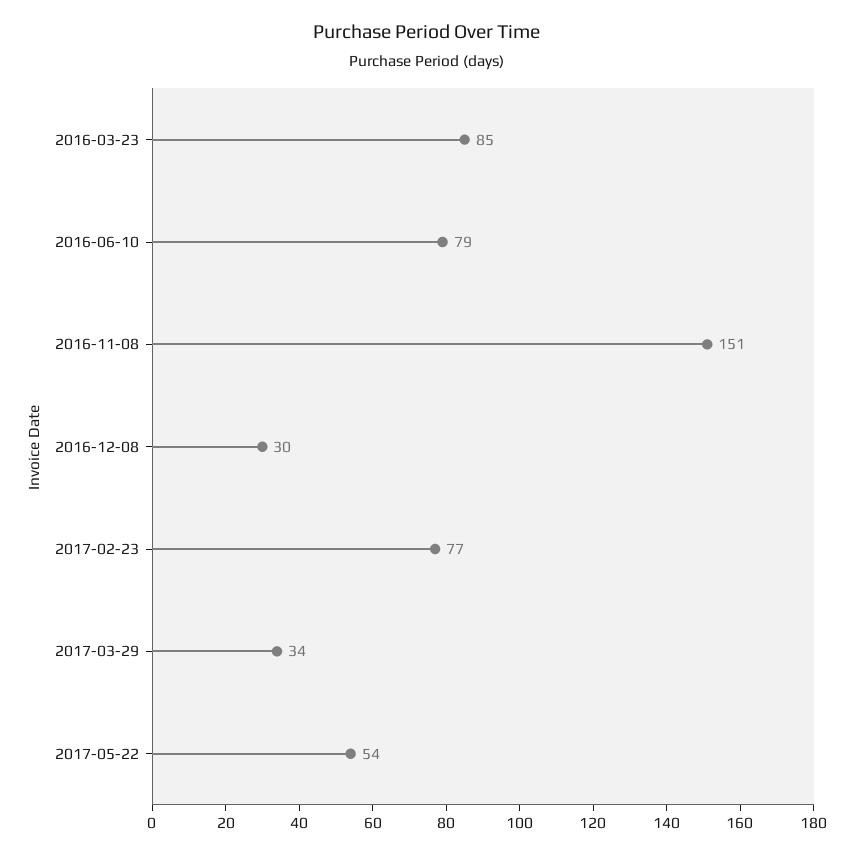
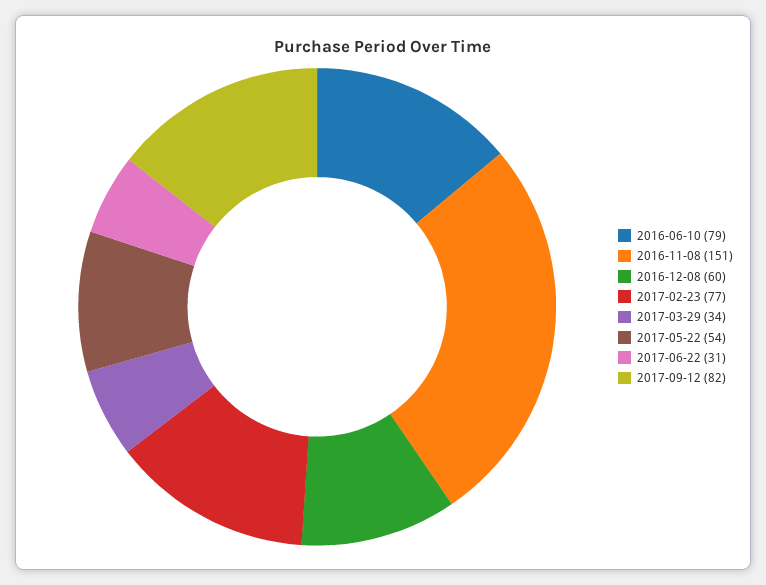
2016-03-23: 85 -> none
2016-12-08: 30 -> 60
2017-06-22: none -> 31
2017-09-12: none -> 82

